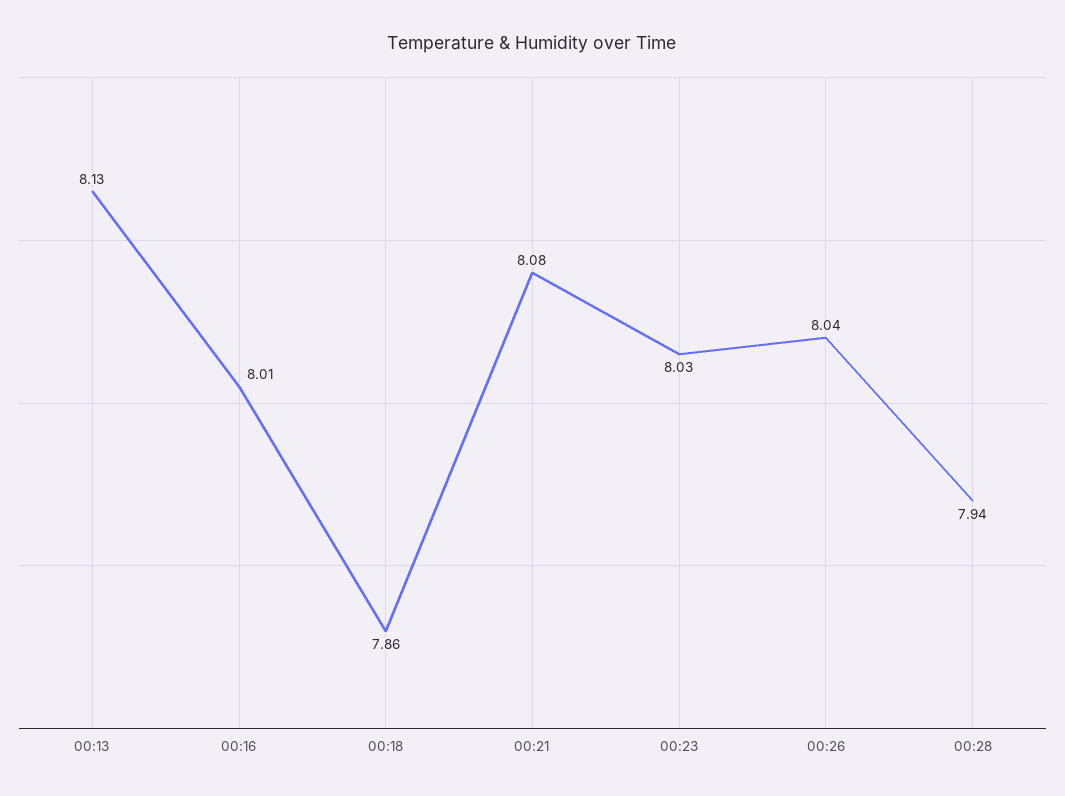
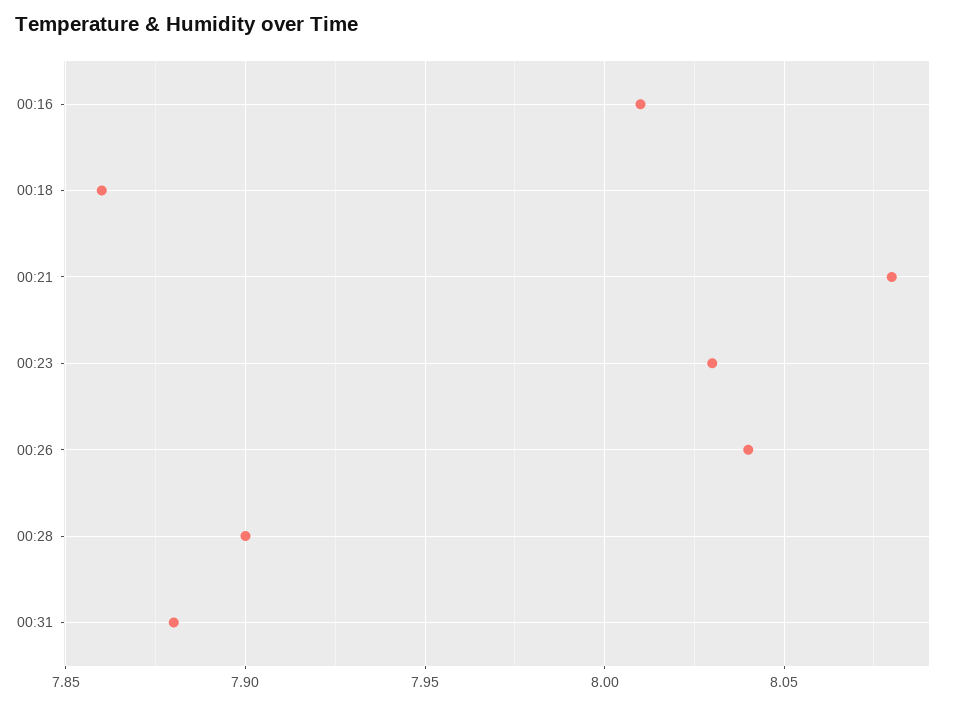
00:13: 8.13 -> none
00:28: 7.94 -> 7.9
00:31: none -> 7.88

